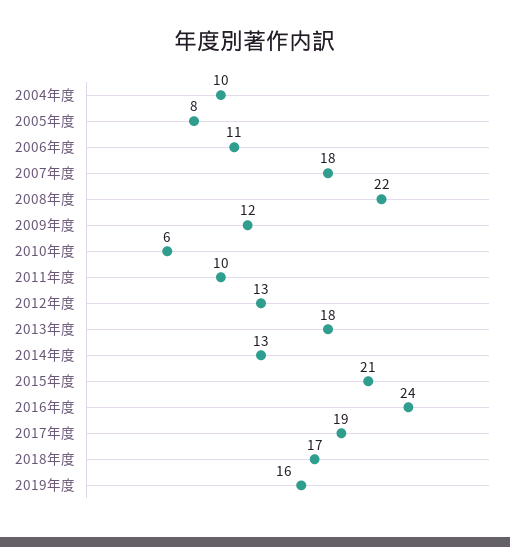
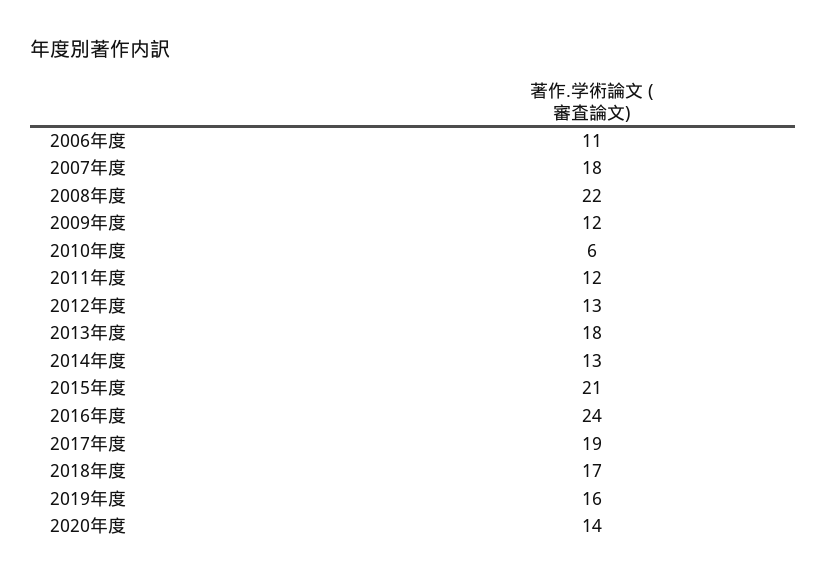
2004年度: 10 -> none
2005年度: 8 -> none
2011年度: 10 -> 12
2020年度: none -> 14

